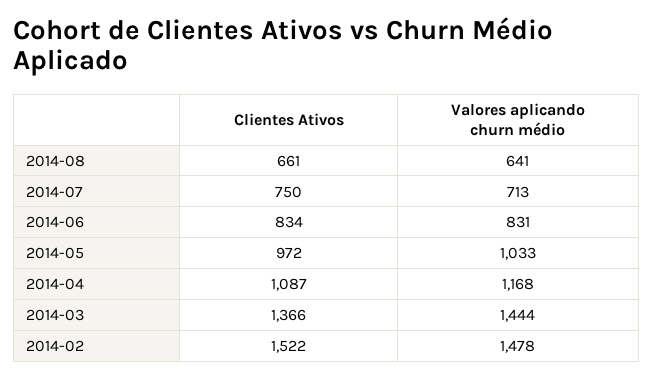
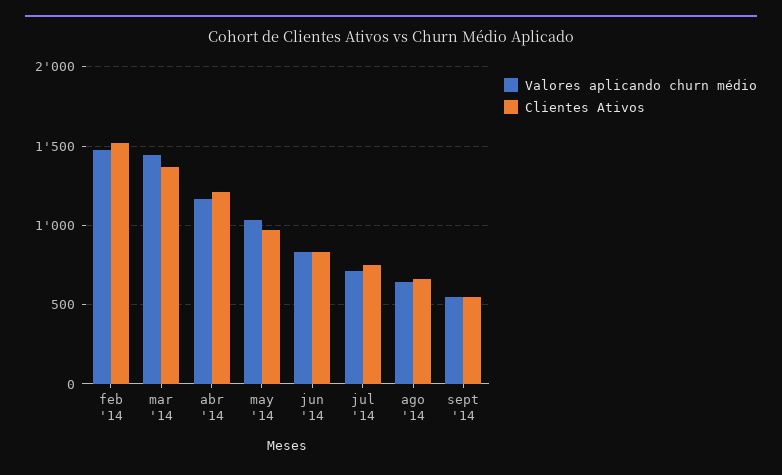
Clientes Ativos, 2014-04: 1087 -> 1200
Valores aplicando churn médio, sept '14: none -> 550
Clientes Ativos, sept '14: none -> 550

